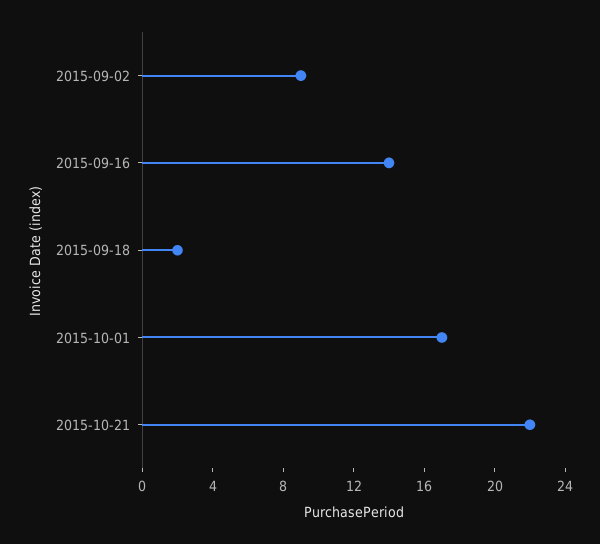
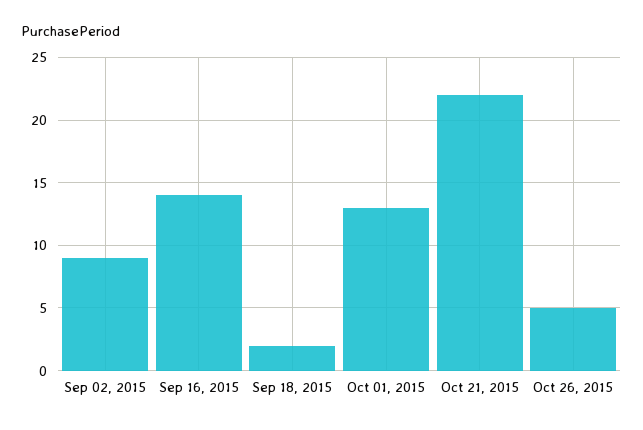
2015-10-01: 17 -> 13
Oct 26, 2015: none -> 5

